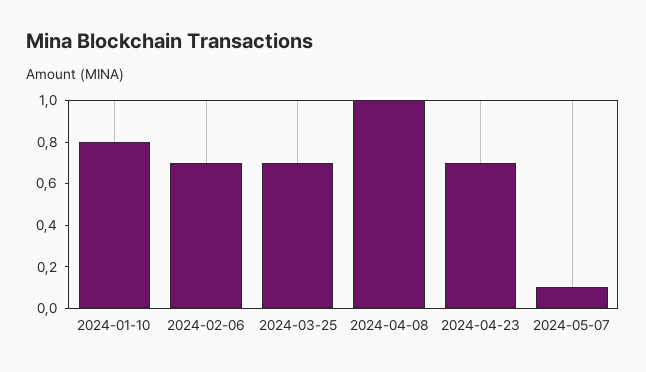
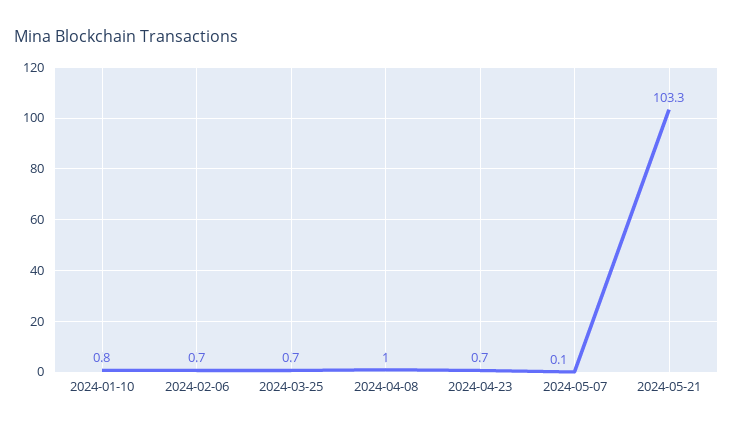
2024-05-21: none -> 103.3

